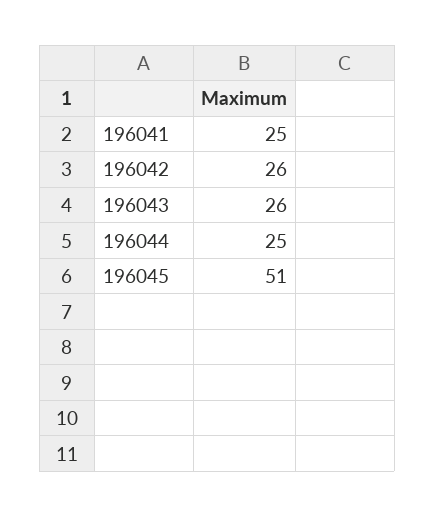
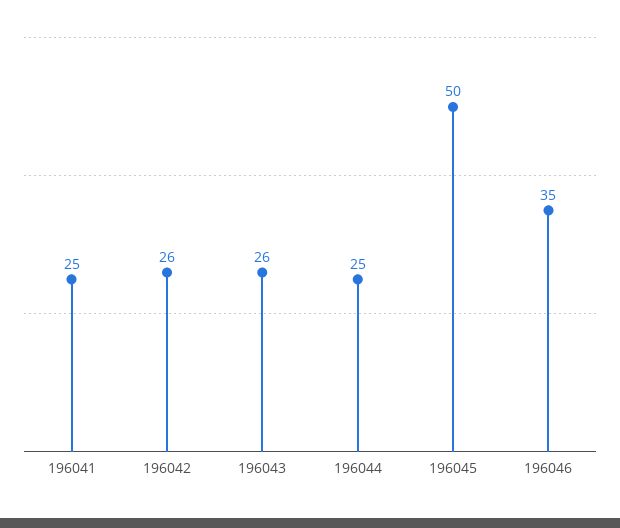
196045: 51 -> 50
196046: none -> 35

